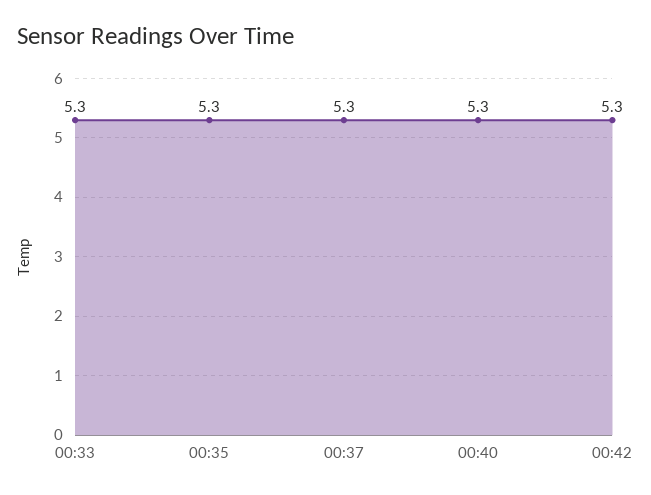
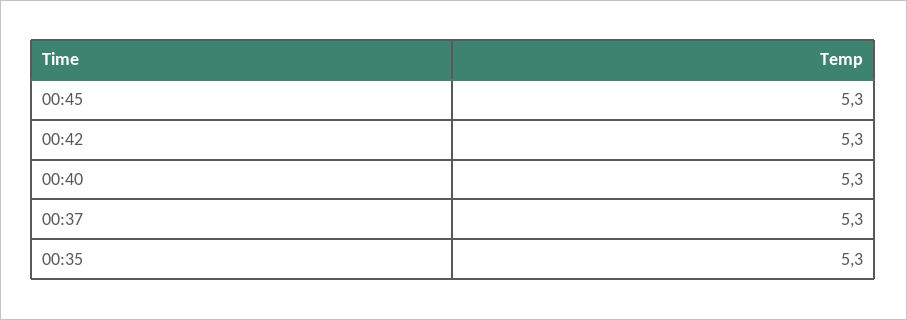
00:33: 5.3 -> none
00:45: none -> 5.3

